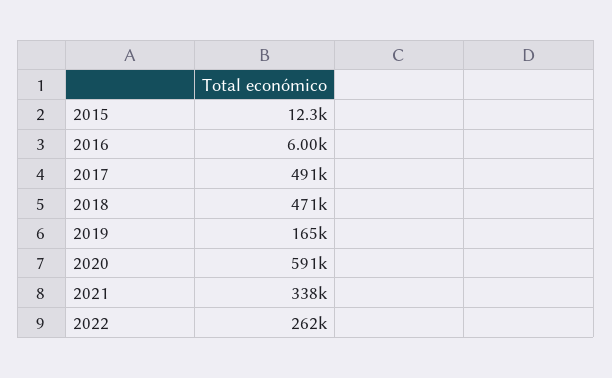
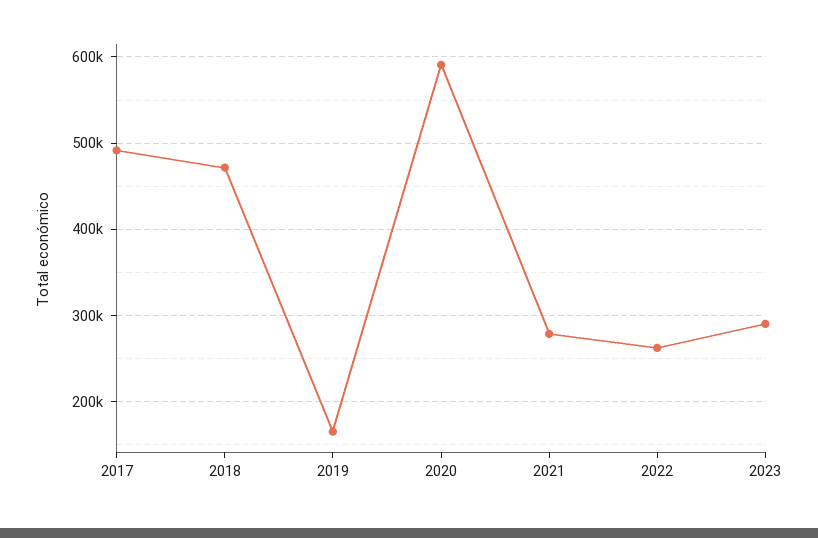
2015: 12300 -> none
2016: 6000 -> none
2021: 338000 -> 280000
2023: none -> 290000

